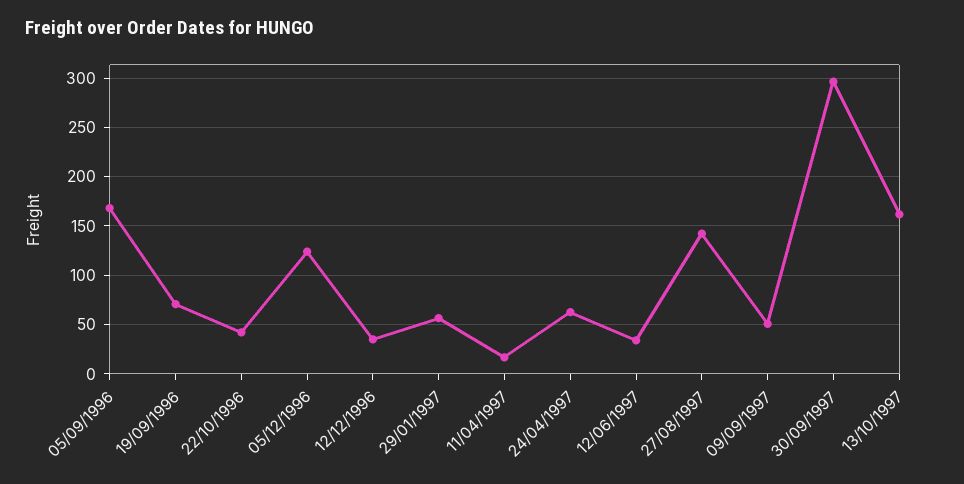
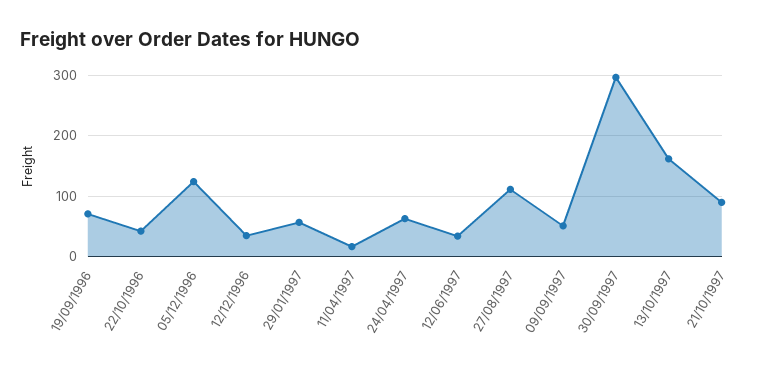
05/09/1996: 170 -> none
27/08/1997: 140 -> 110
21/10/1997: none -> 90

